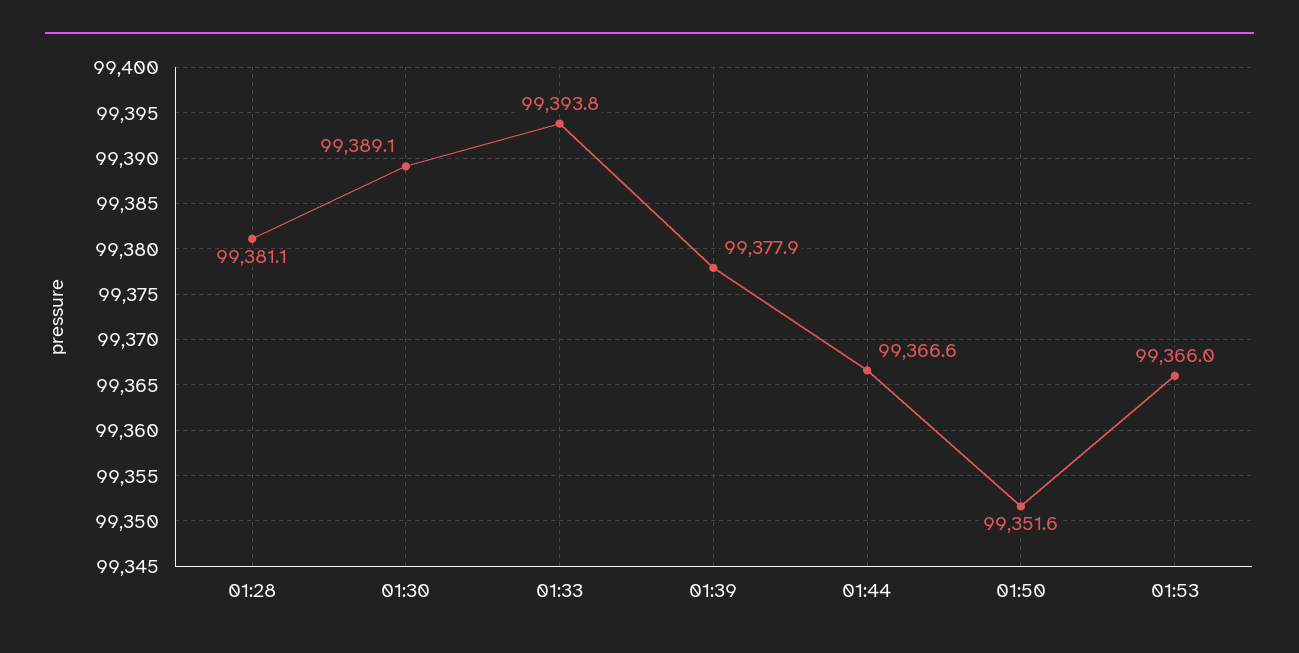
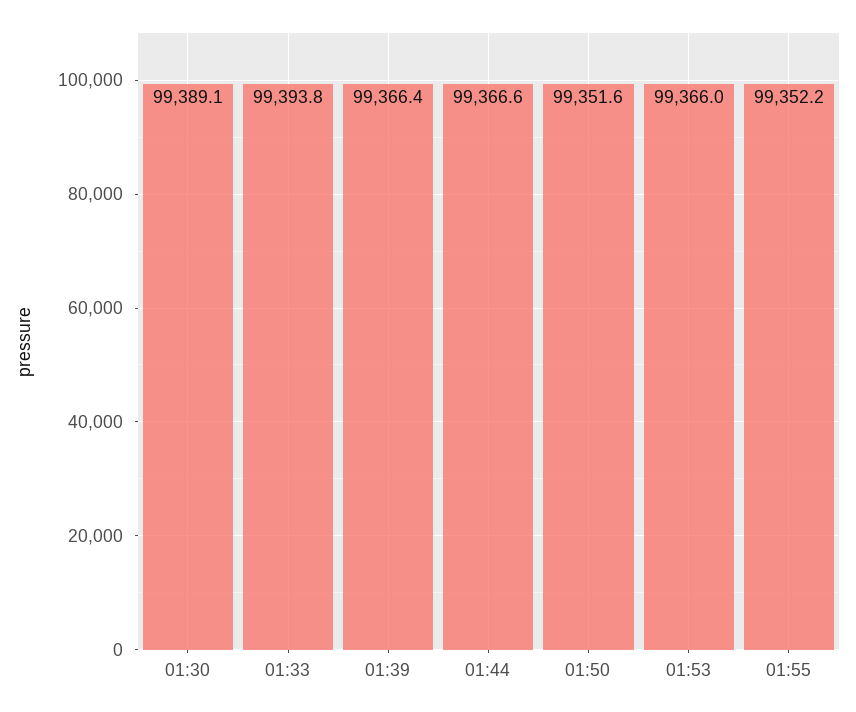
01:28: 99381.1 -> none
01:39: 99377.9 -> 99366.4
01:55: none -> 99352.2

